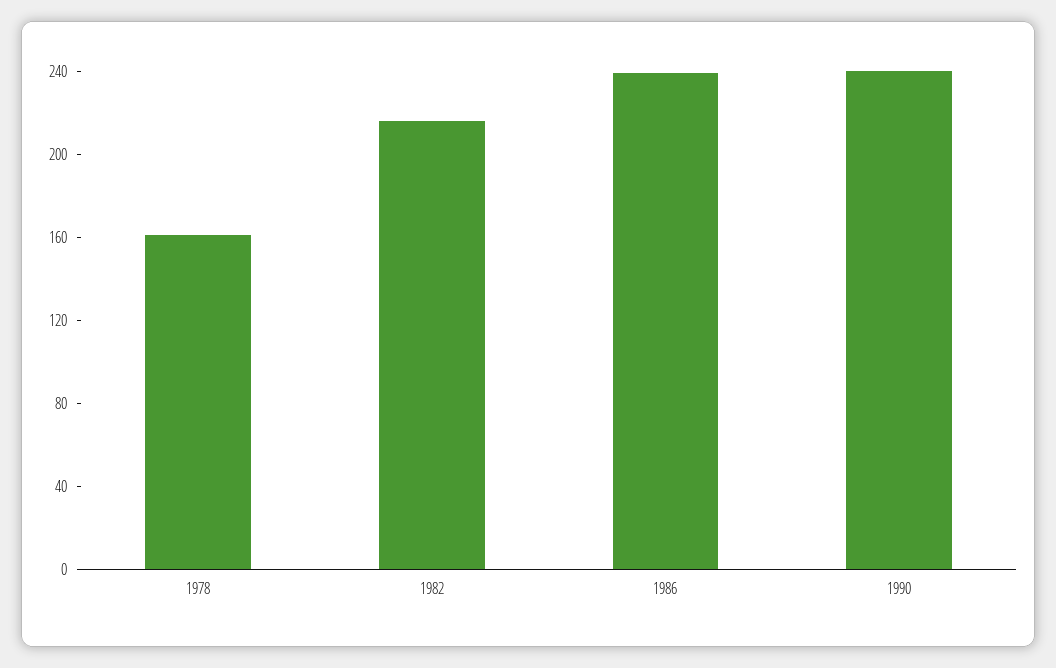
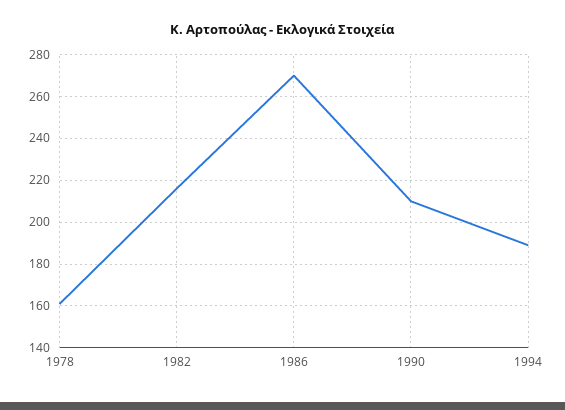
1986: 240 -> 270
1990: 240 -> 210
1994: none -> 190

